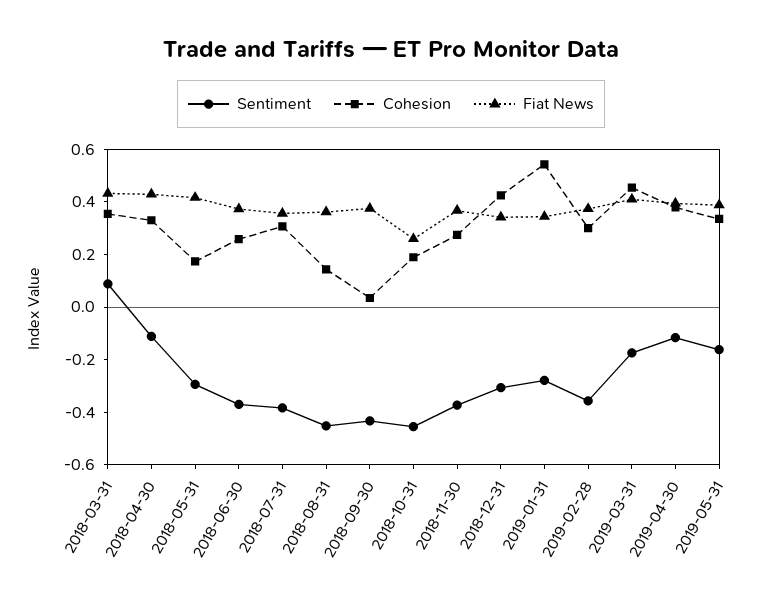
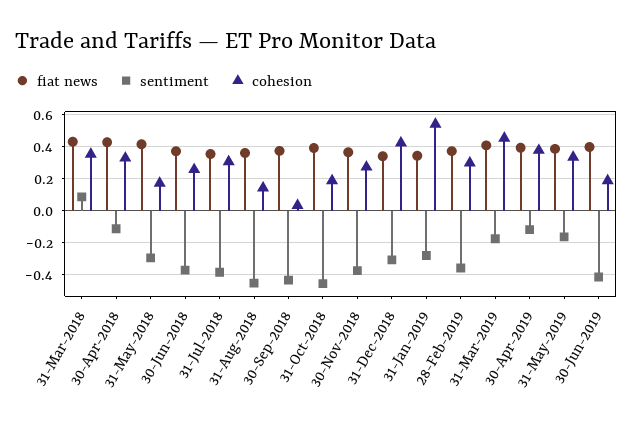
Fiat News, 2018-10-31: 0.25 -> 0.4
Fiat News, 30-Jun-2019: none -> 0.4
Sentiment, 30-Jun-2019: none -> -0.4
Cohesion, 30-Jun-2019: none -> 0.2

